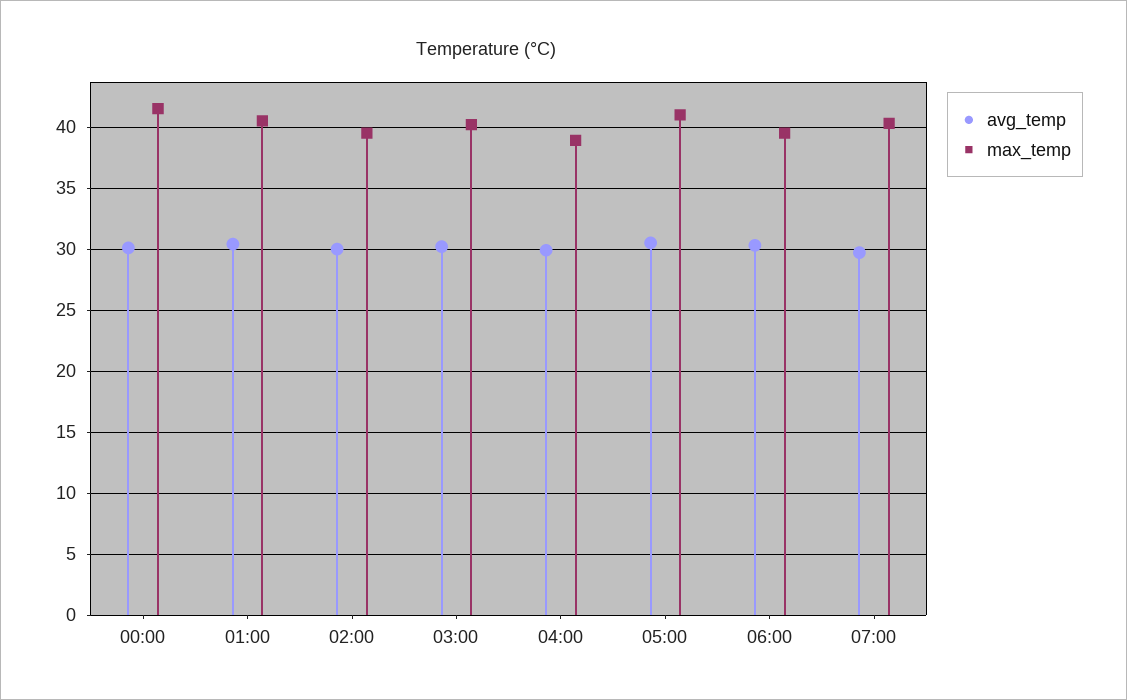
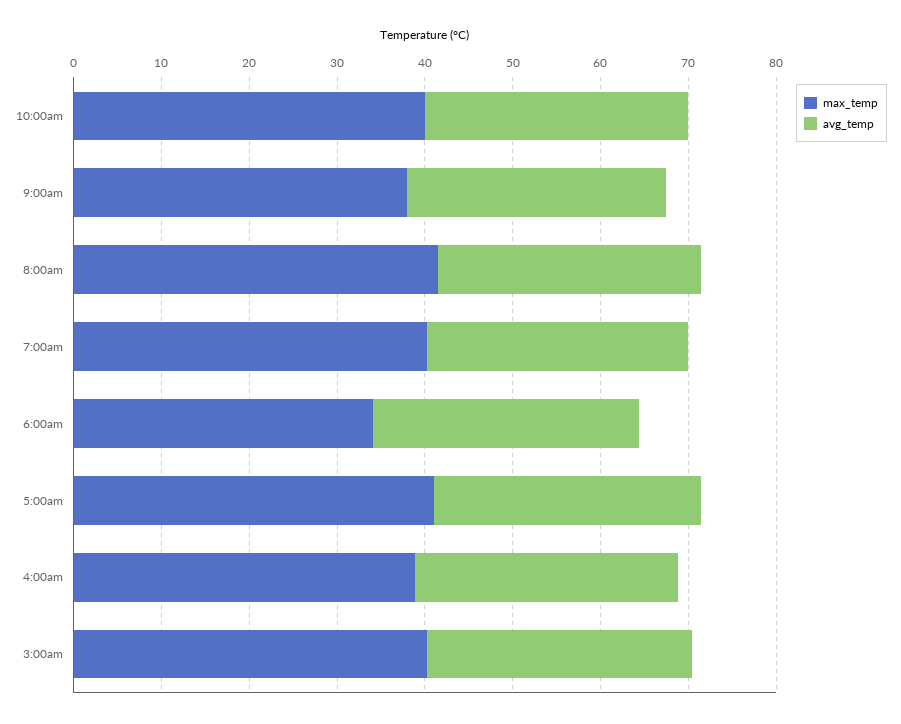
avg_temp, 00:00: 30 -> none
max_temp, 00:00: 41.5 -> none
avg_temp, 01:00: 30.5 -> none
max_temp, 01:00: 40.5 -> none
avg_temp, 02:00: 30 -> none
max_temp, 02:00: 39.5 -> none
max_temp, 06:00: 39.5 -> 34
max_temp, 10:00am: none -> 40
avg_temp, 10:00am: none -> 30
max_temp, 9:00am: none -> 38
avg_temp, 9:00am: none -> 30
max_temp, 8:00am: none -> 42
avg_temp, 8:00am: none -> 30

